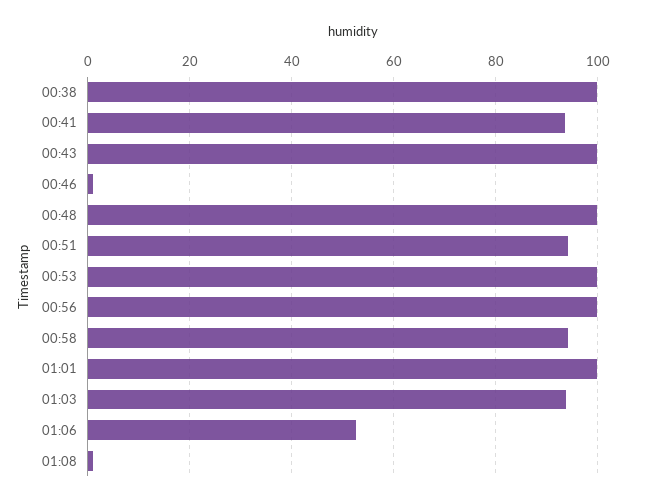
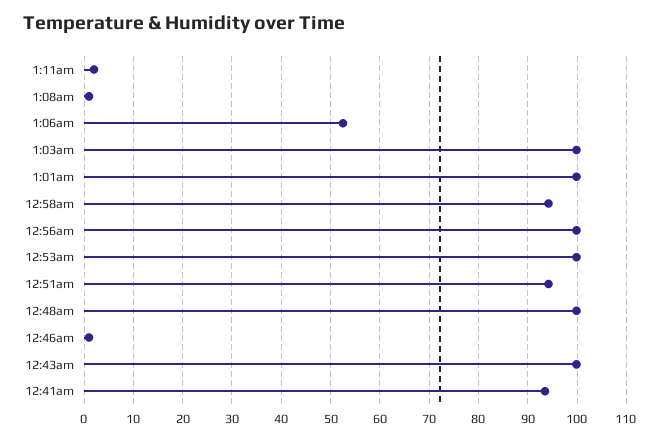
00:38: 100 -> none
01:03: 94 -> 100
1:11am: none -> 2

